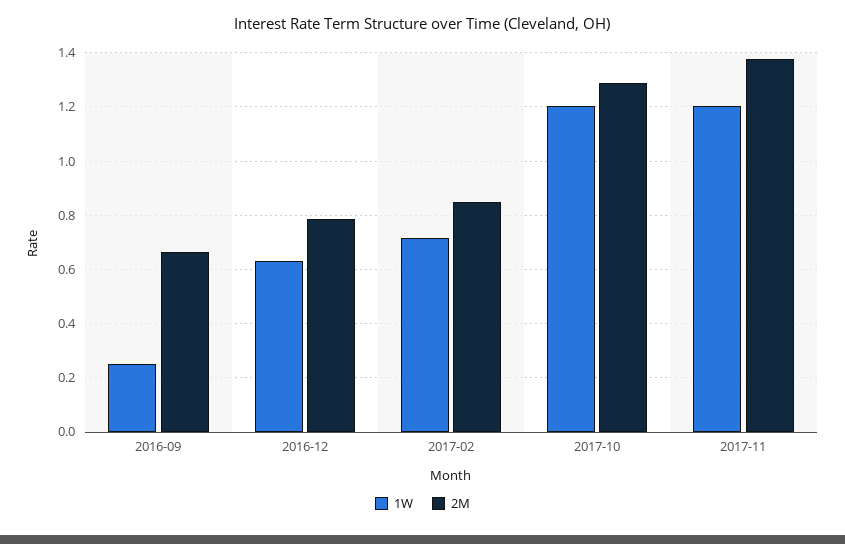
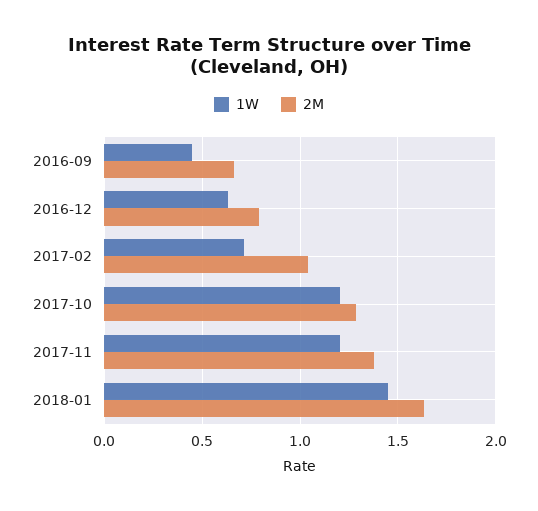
1W, 2016-09: 0.25 -> 0.45
2M, 2017-02: 0.85 -> 1.05
1W, 2018-01: none -> 1.45
2M, 2018-01: none -> 1.65

